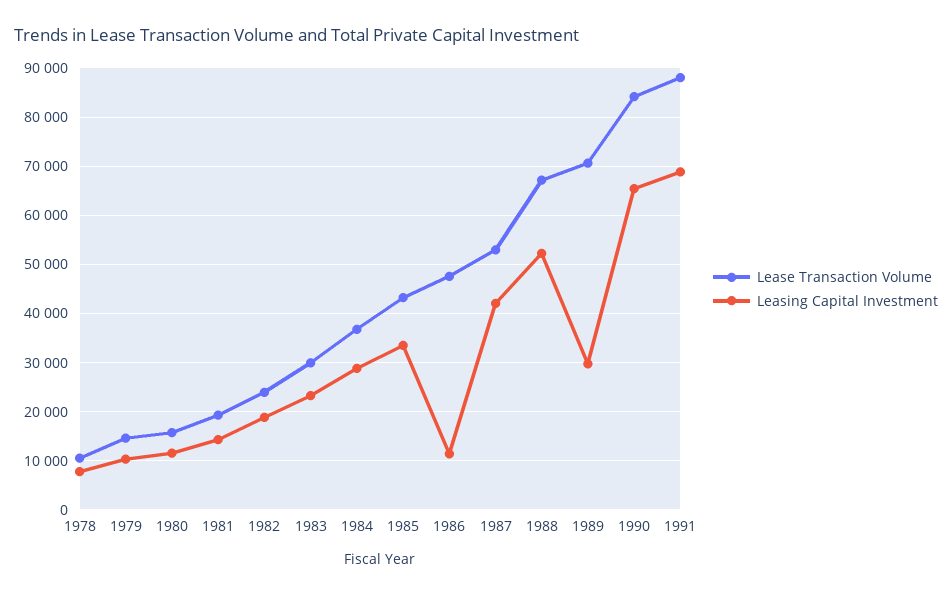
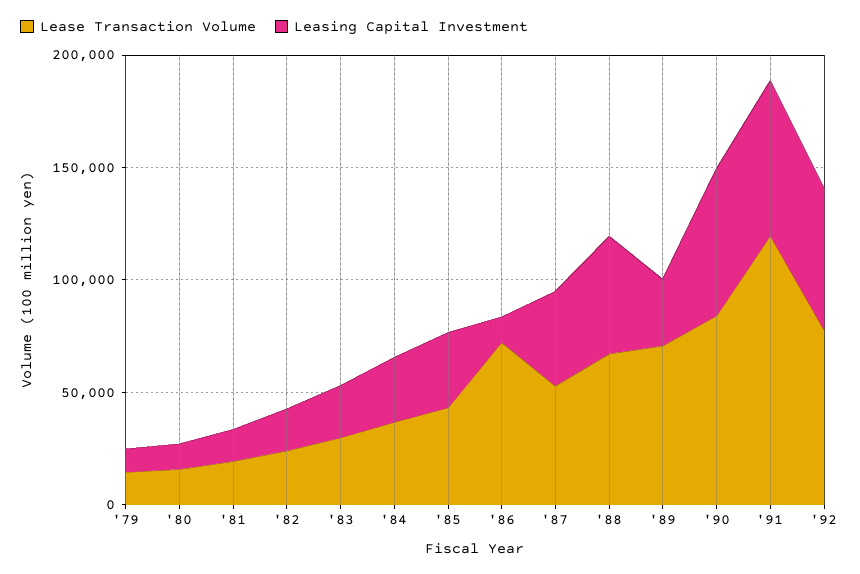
Lease Transaction Volume, 1978: 10000 -> none
Leasing Capital Investment, 1978: 8000 -> none
Lease Transaction Volume, 1986: 48000 -> 70000
Lease Transaction Volume, 1991: 88000 -> 120000
Lease Transaction Volume, '92: none -> 80000
Leasing Capital Investment, '92: none -> 60000

